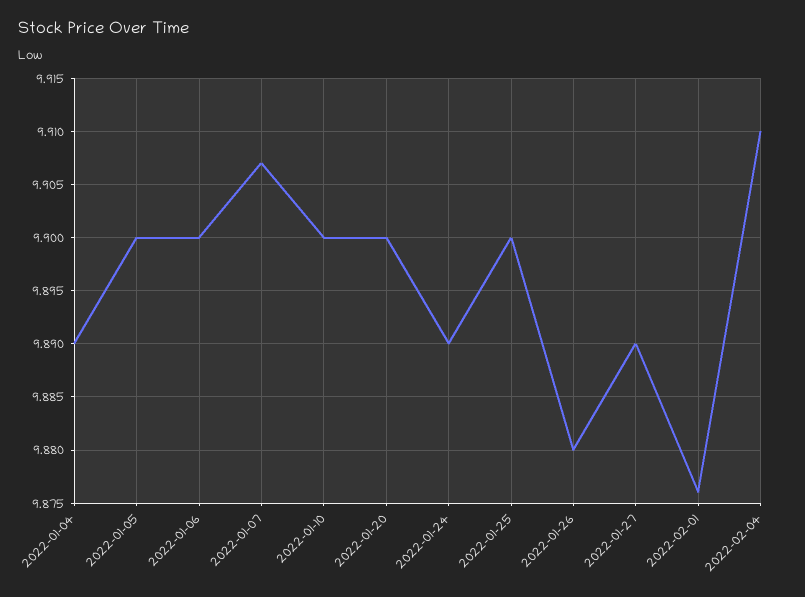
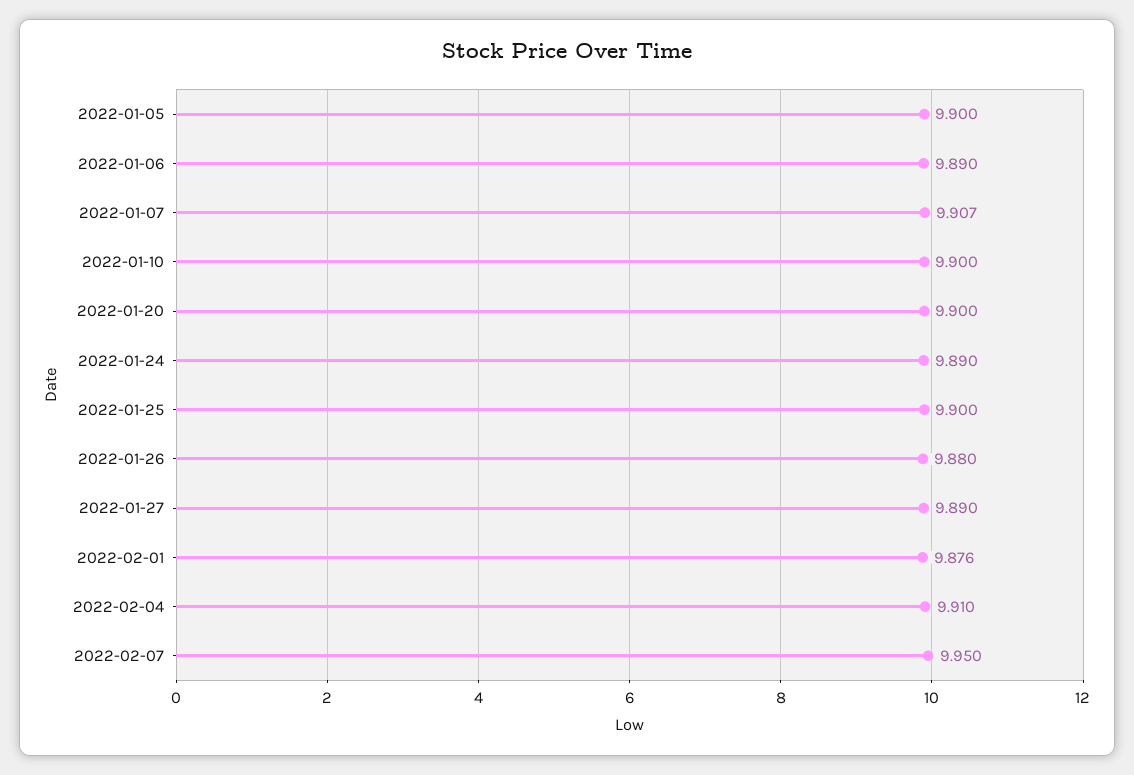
2022-01-04: 9.89 -> none
2022-01-06: 9.9 -> 9.89
2022-02-07: none -> 9.95

